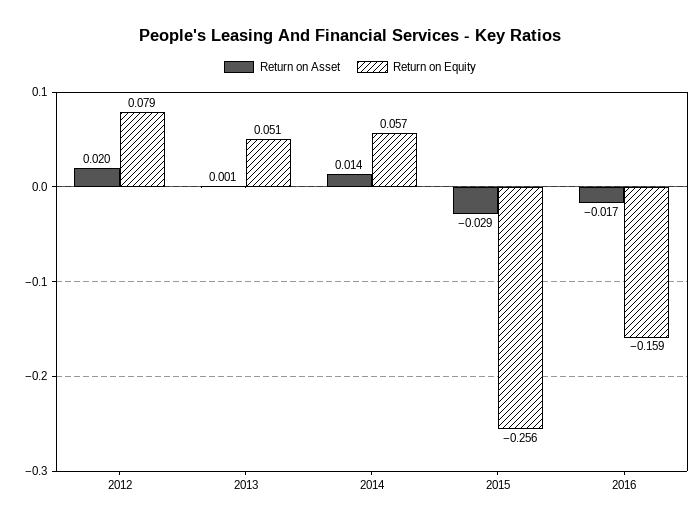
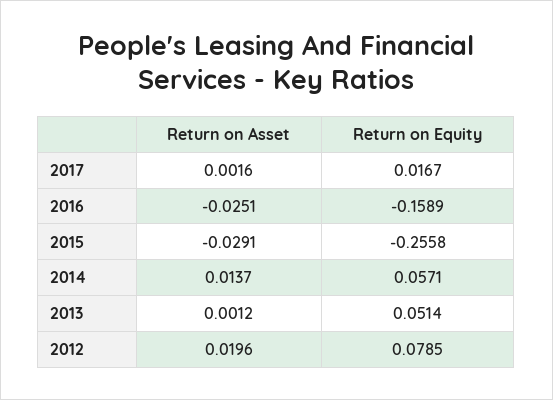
Return on Asset, 2016: -0.017 -> -0.0251
Return on Asset, 2017: none -> 0.0016
Return on Equity, 2017: none -> 0.0167

